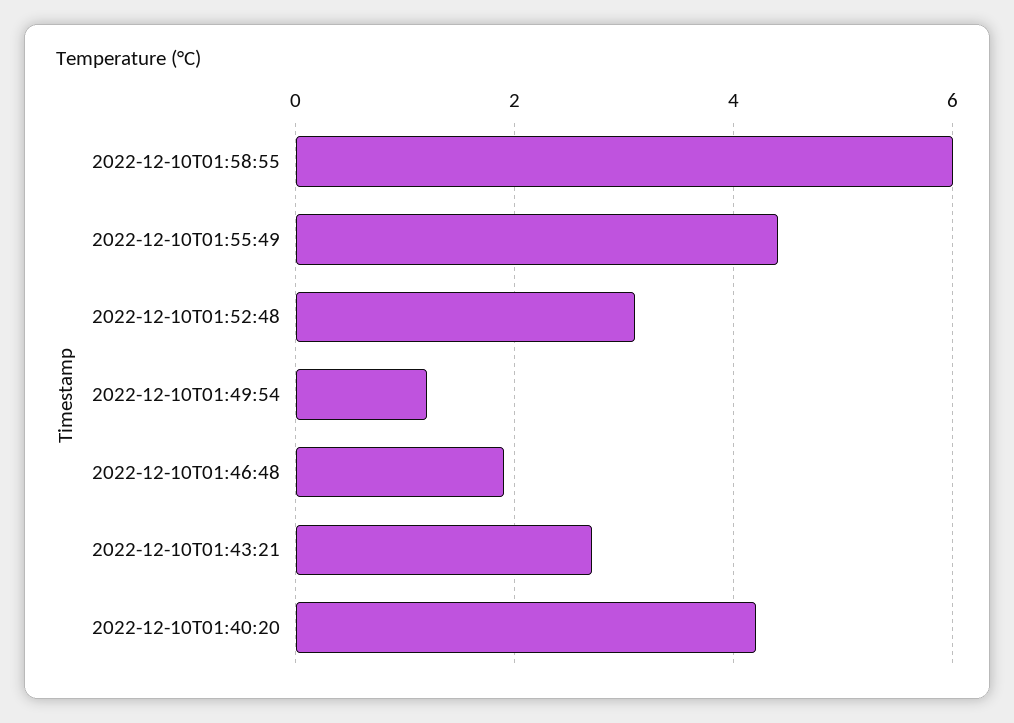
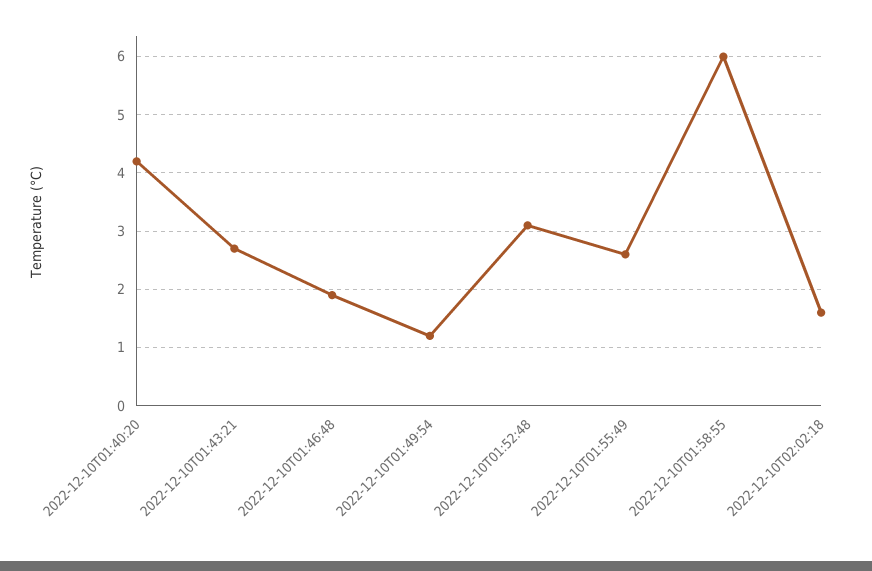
2022-12-10T01:55:49: 4.5 -> 2.5
2022-12-10T02:02:18: none -> 1.5

